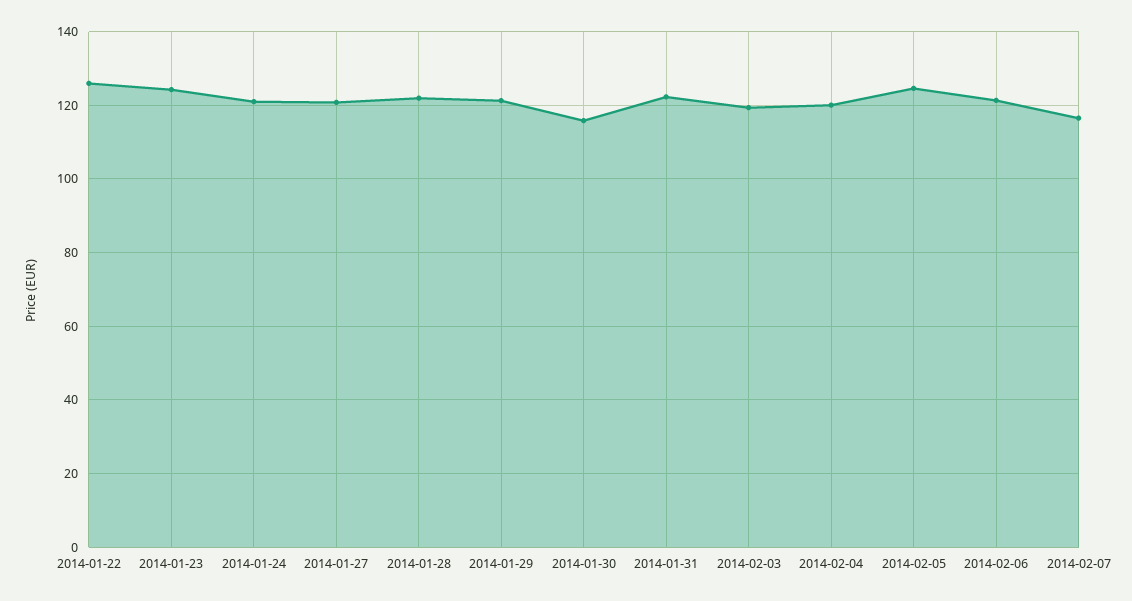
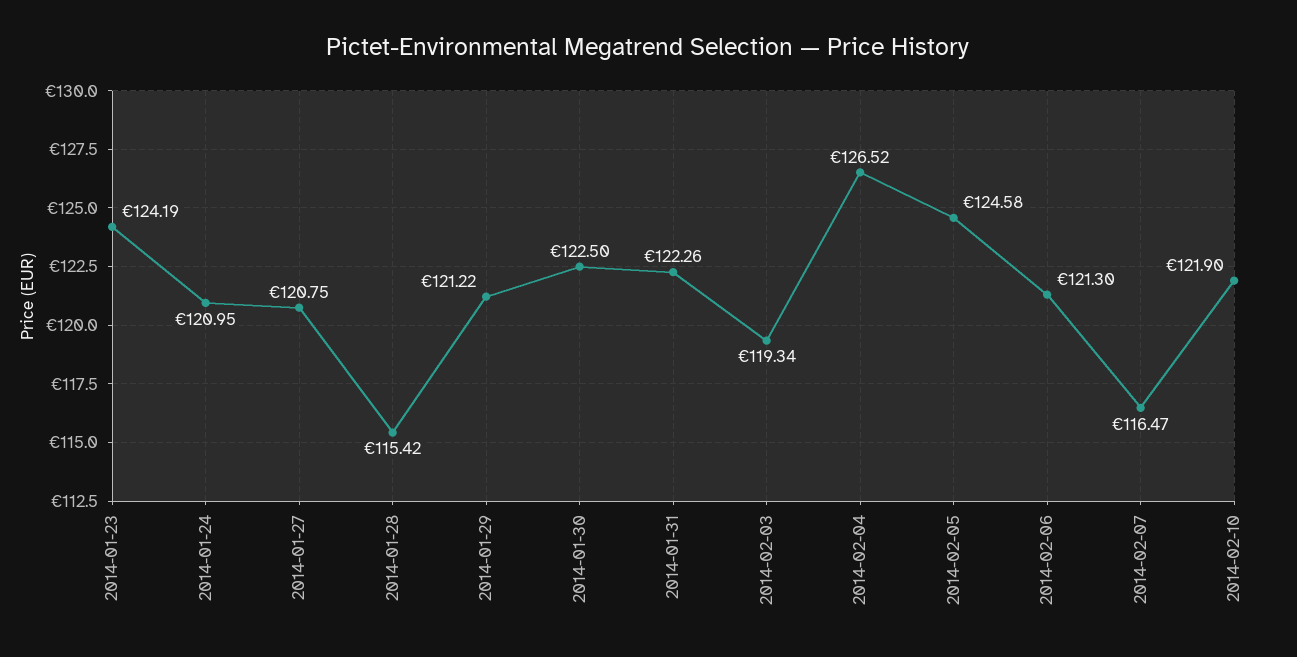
2014-01-22: 126 -> none
2014-01-28: 122 -> 115.42
2014-01-30: 116 -> 122.5
2014-02-04: 120 -> 126.52
2014-02-10: none -> 121.9

